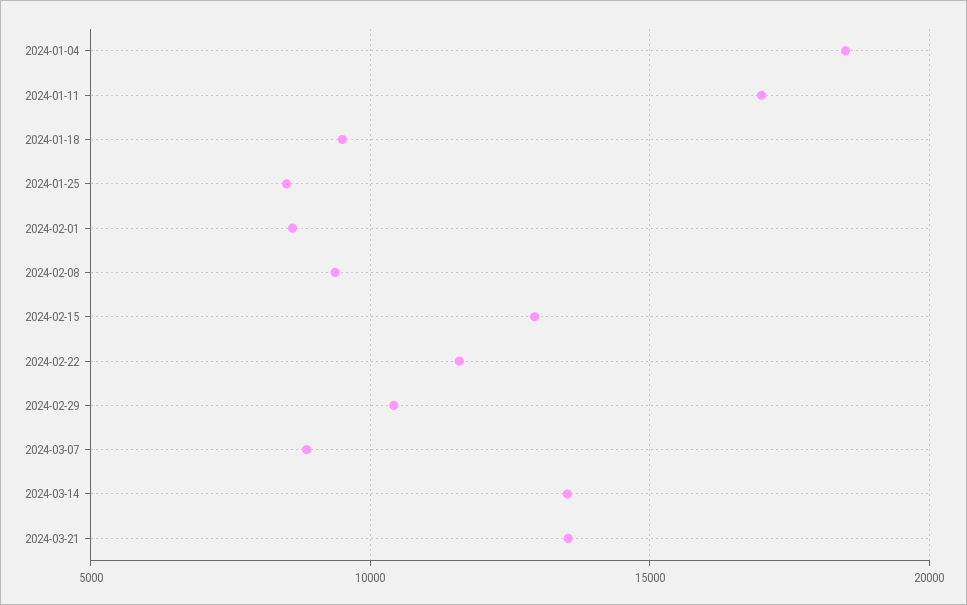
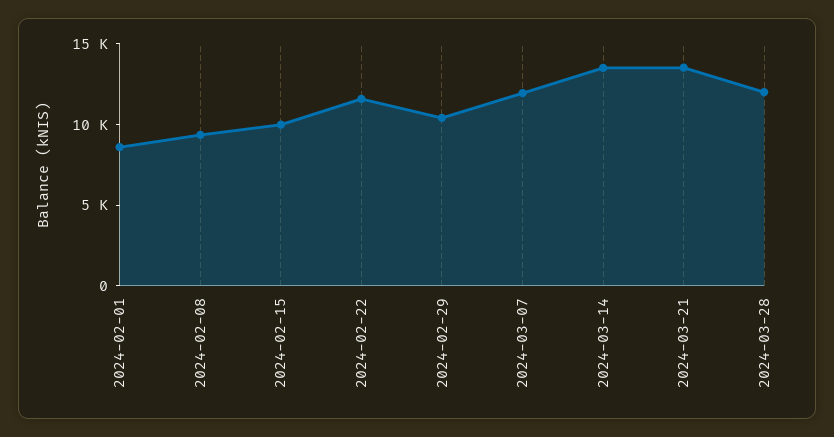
2024-01-04: 18500 -> none
2024-01-11: 17000 -> none
2024-01-18: 9500 -> none
2024-01-25: 8500 -> none
2024-02-15: 13000 -> 10000
2024-03-07: 9000 -> 12000
2024-03-28: none -> 12000

